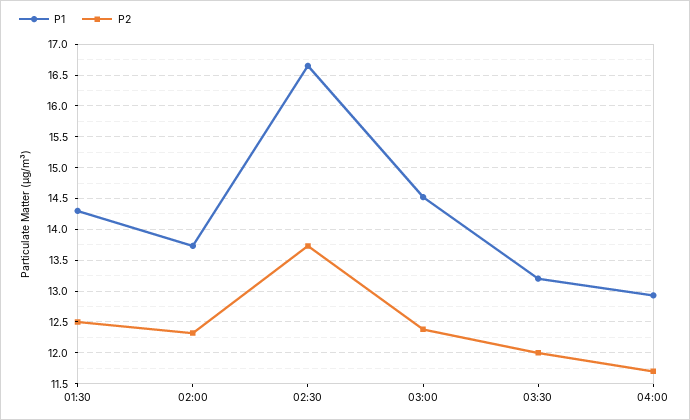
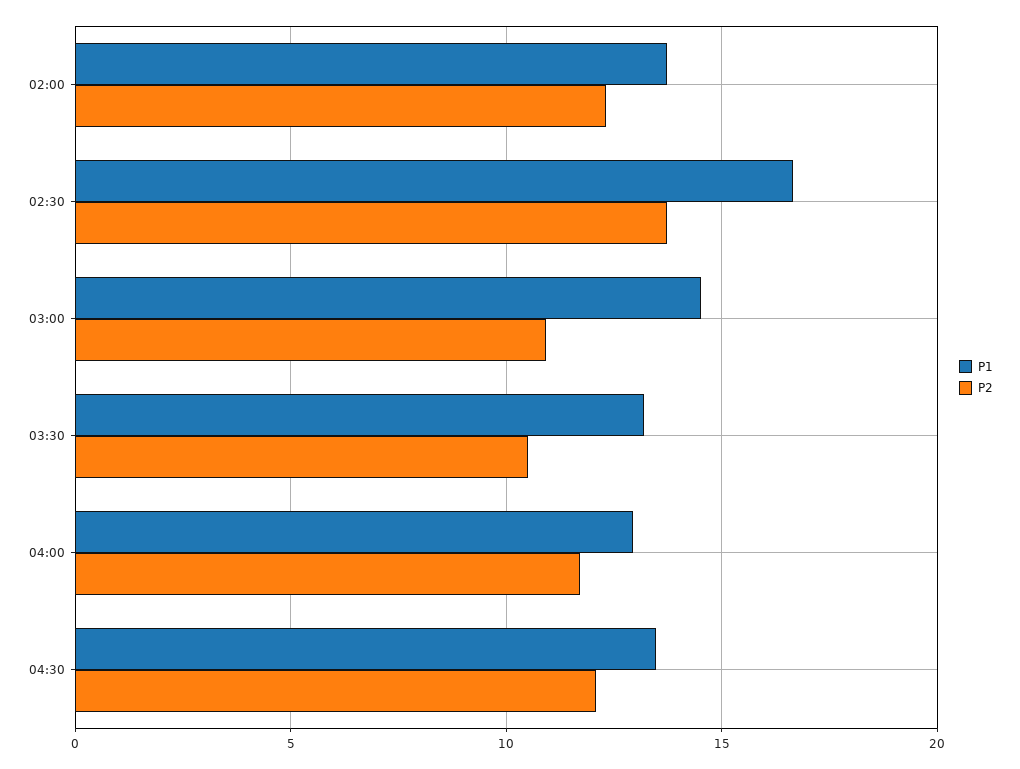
P1, 01:30: 14.3 -> none
P2, 01:30: 12.5 -> none
P2, 03:00: 12.4 -> 11
P2, 03:30: 12 -> 10.5
P1, 04:30: none -> 13.5
P2, 04:30: none -> 12

